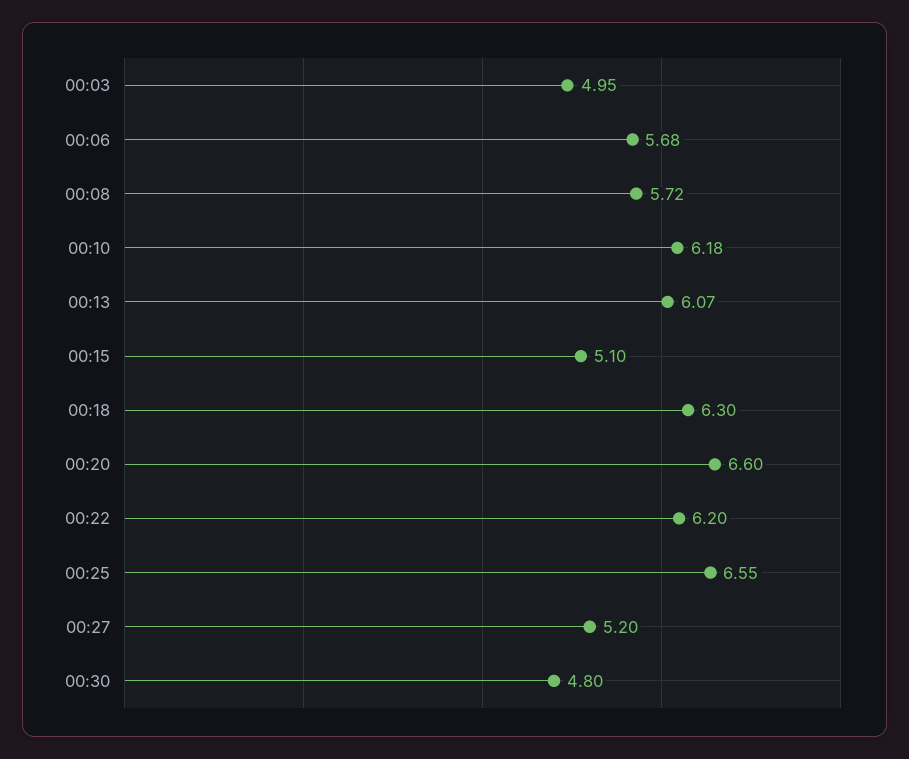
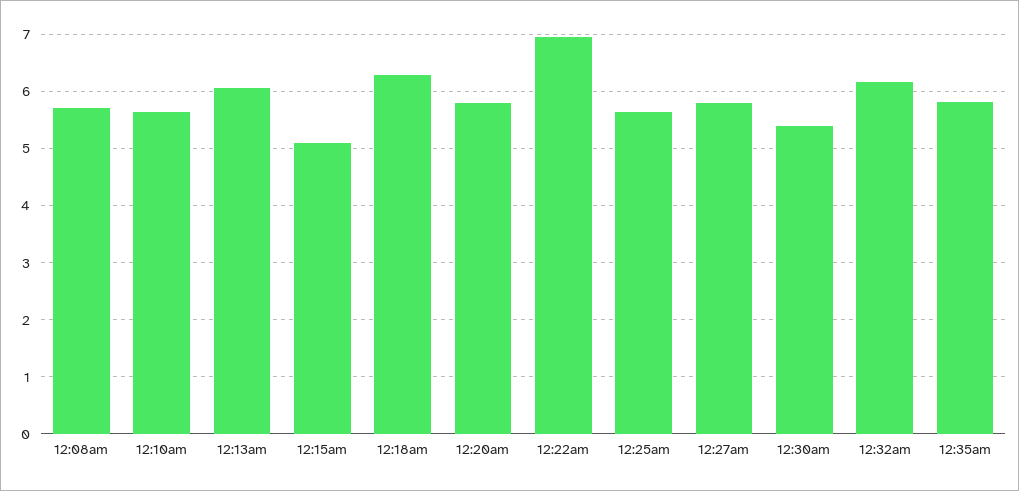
00:03: 4.95 -> none
00:06: 5.68 -> none
00:10: 6.18 -> 5.6
00:20: 6.6 -> 5.8
00:22: 6.2 -> 7
00:25: 6.55 -> 5.6
00:27: 5.2 -> 5.8
00:30: 4.8 -> 5.4
12:32am: none -> 6.2
12:35am: none -> 5.8

